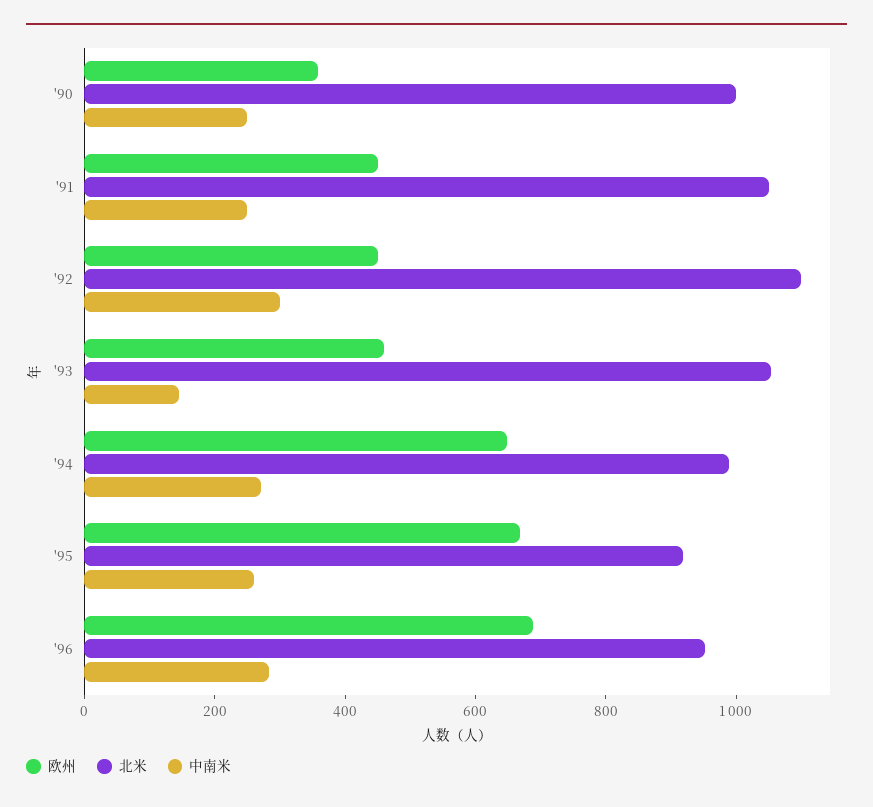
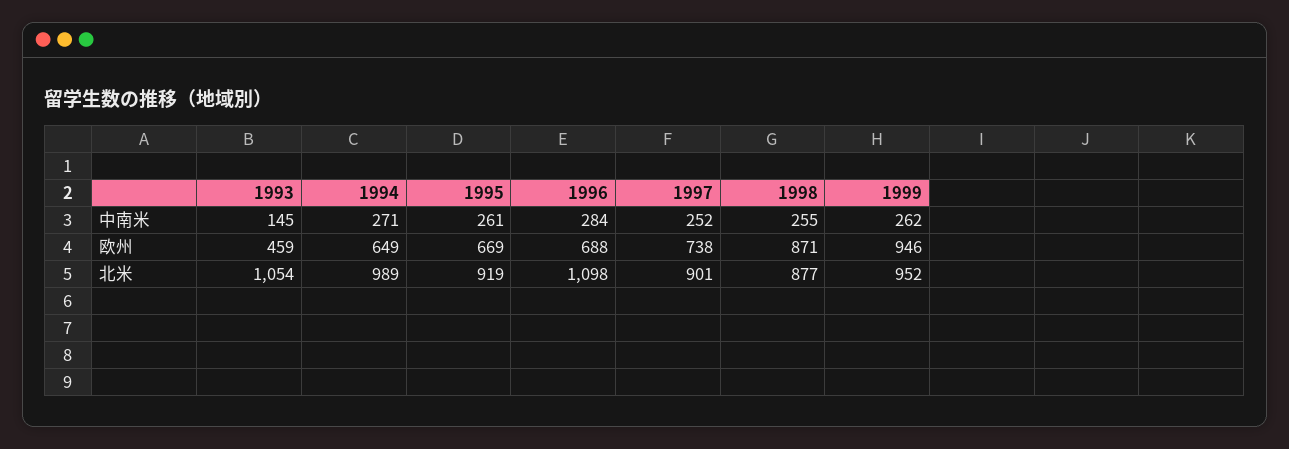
欧州, '90: 350 -> none
北米, '90: 1000 -> none
中南米, '90: 250 -> none
欧州, '91: 450 -> none
北米, '91: 1050 -> none
中南米, '91: 250 -> none
欧州, '92: 450 -> none
北米, '92: 1100 -> none
中南米, '92: 300 -> none
北米, '96: 950 -> 1098
中南米, 1997: none -> 252
中南米, 1998: none -> 255
中南米, 1999: none -> 262
欧州, 1997: none -> 738
欧州, 1998: none -> 871
欧州, 1999: none -> 946
北米, 1997: none -> 901
北米, 1998: none -> 877
北米, 1999: none -> 952

